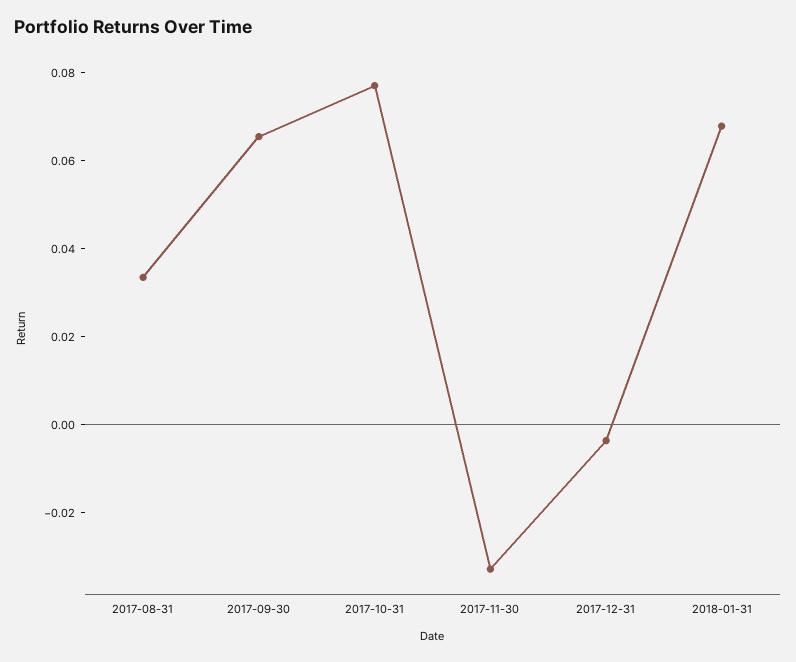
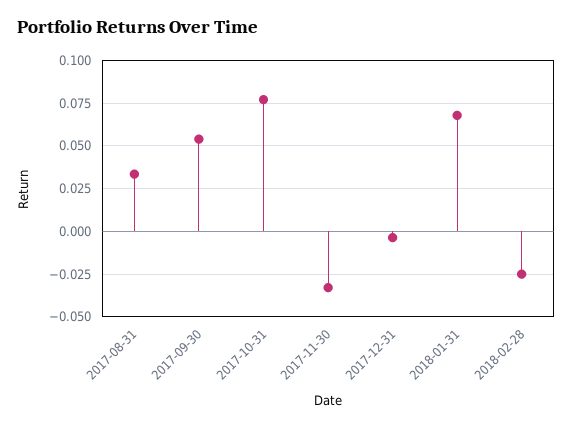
2017-09-30: 0.065 -> 0.055
2018-02-28: none -> -0.025

